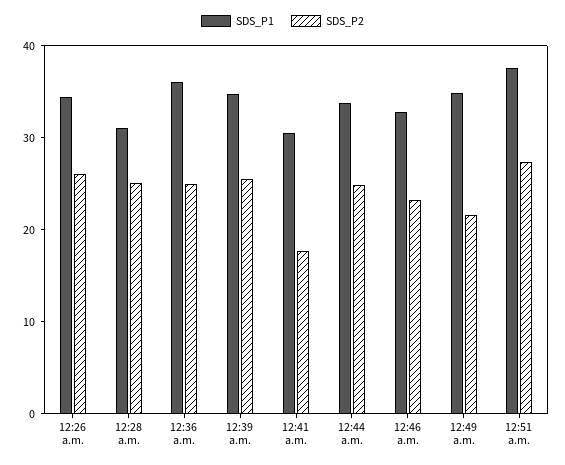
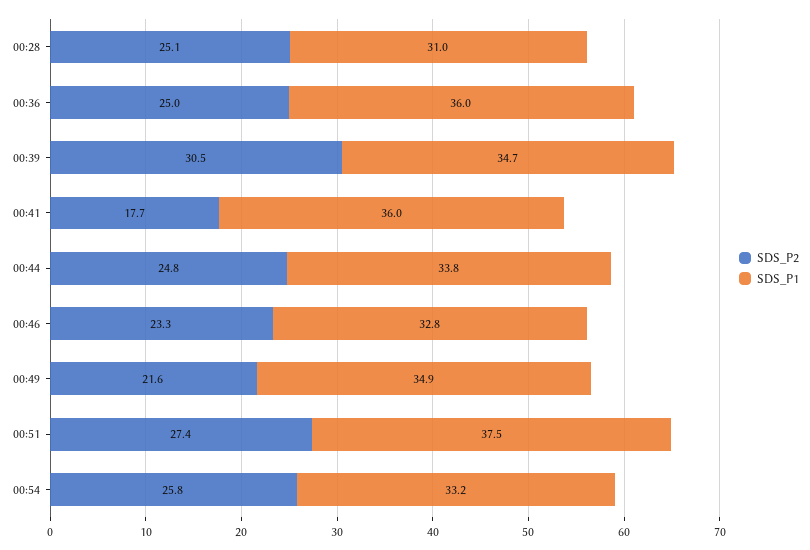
SDS_P1, 12:26 a.m.: 34 -> none
SDS_P2, 12:26 a.m.: 26 -> none
SDS_P2, 12:39 a.m.: 26 -> 30.5
SDS_P1, 12:41 a.m.: 30 -> 36
SDS_P2, 00:54: none -> 25.8
SDS_P1, 00:54: none -> 33.2

